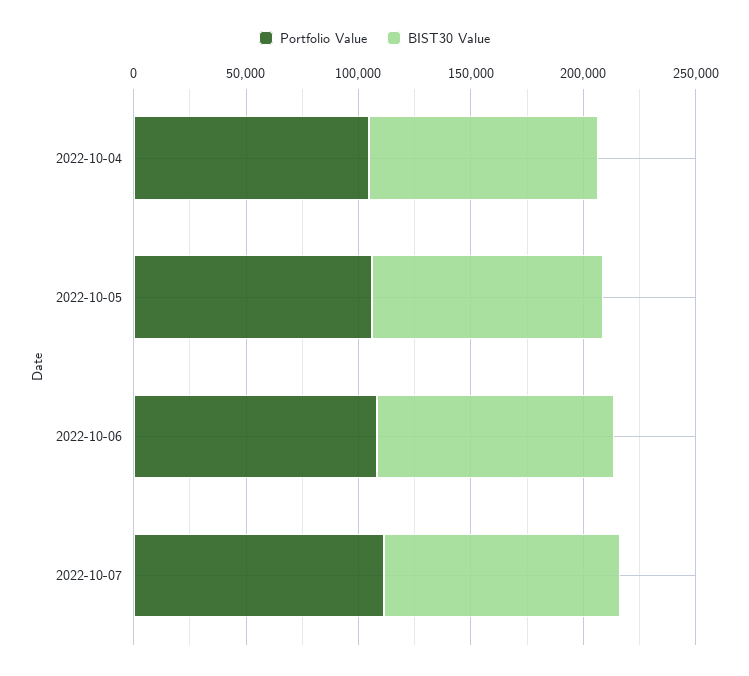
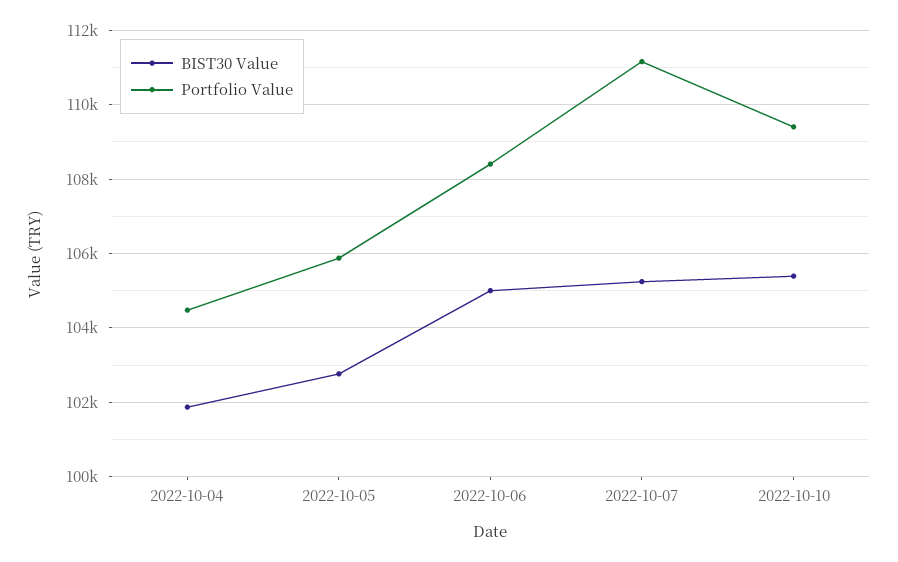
BIST30 Value, 2022-10-10: none -> 105400
Portfolio Value, 2022-10-10: none -> 109400

